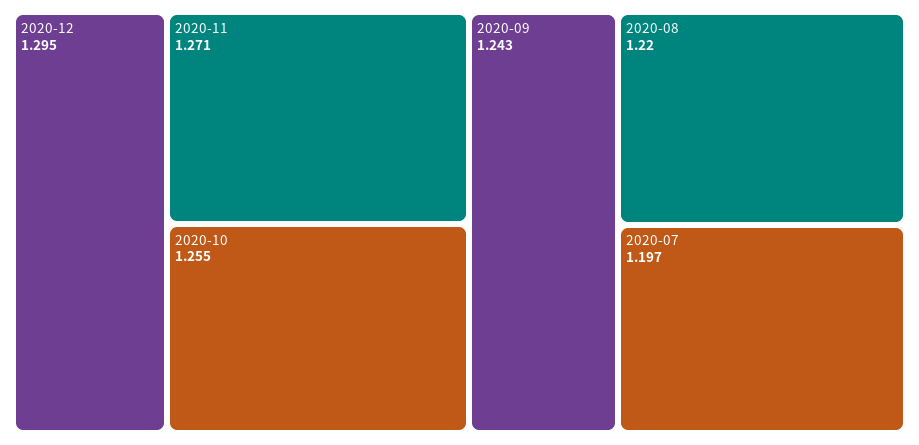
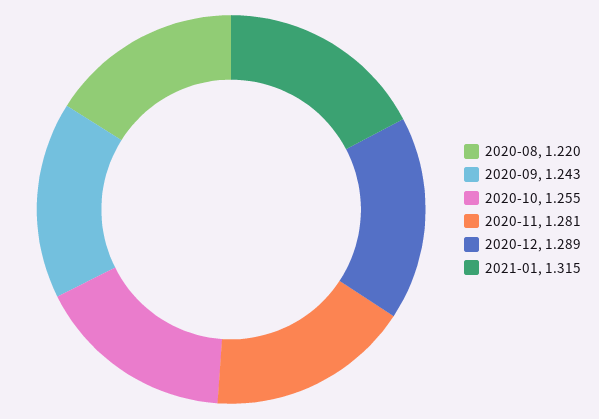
2020-12: 1.295 -> 1.289
2020-11: 1.271 -> 1.281
2020-07: 1.197 -> none
2021-01: none -> 1.315

